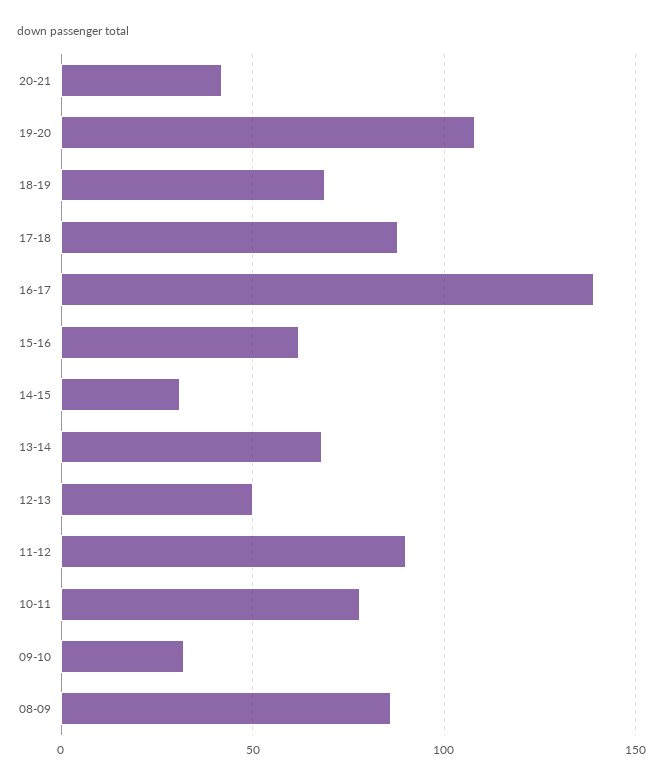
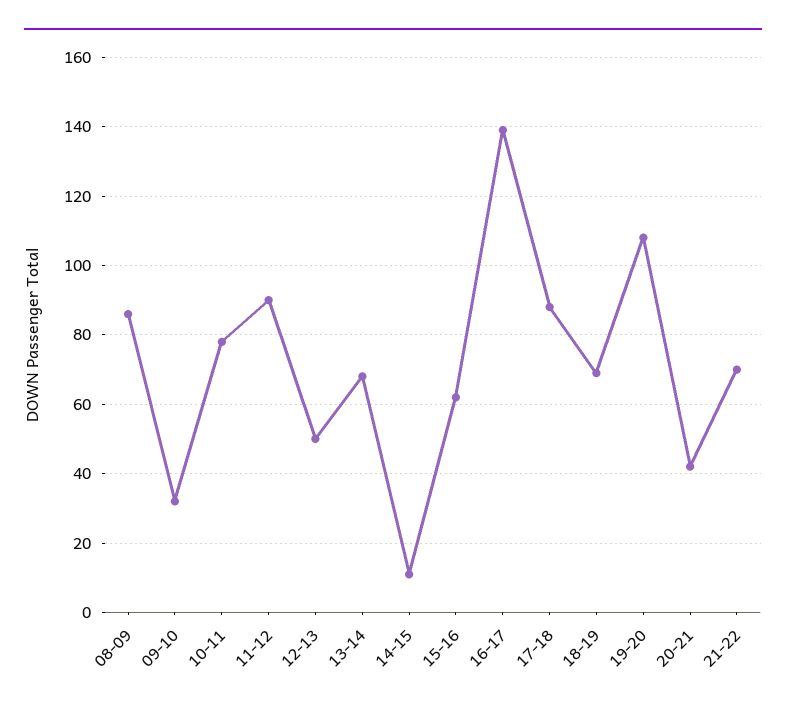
14-15: 30 -> 10
21-22: none -> 70

